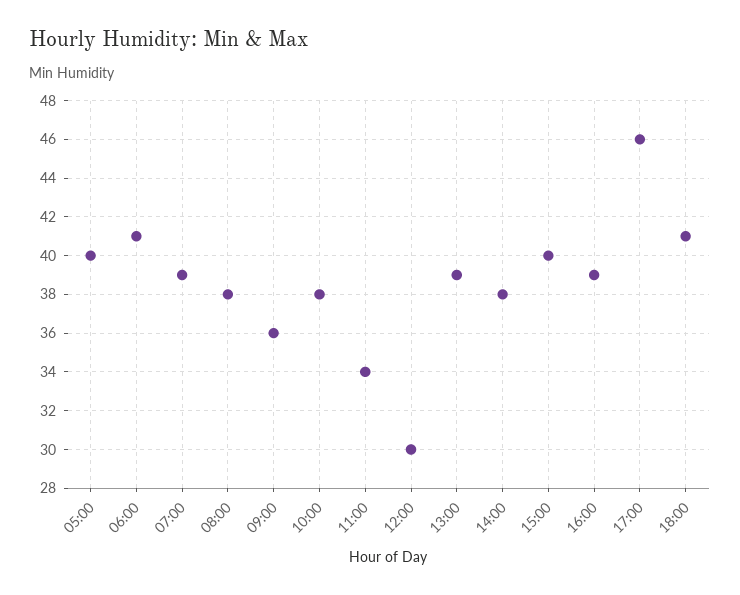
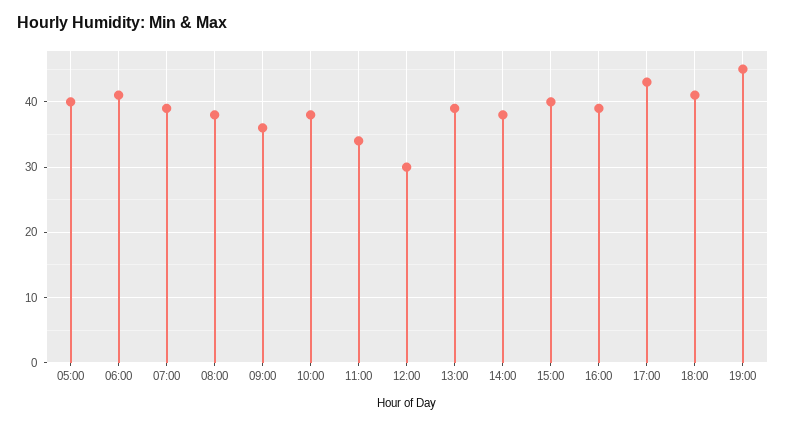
17:00: 46 -> 43
19:00: none -> 45

